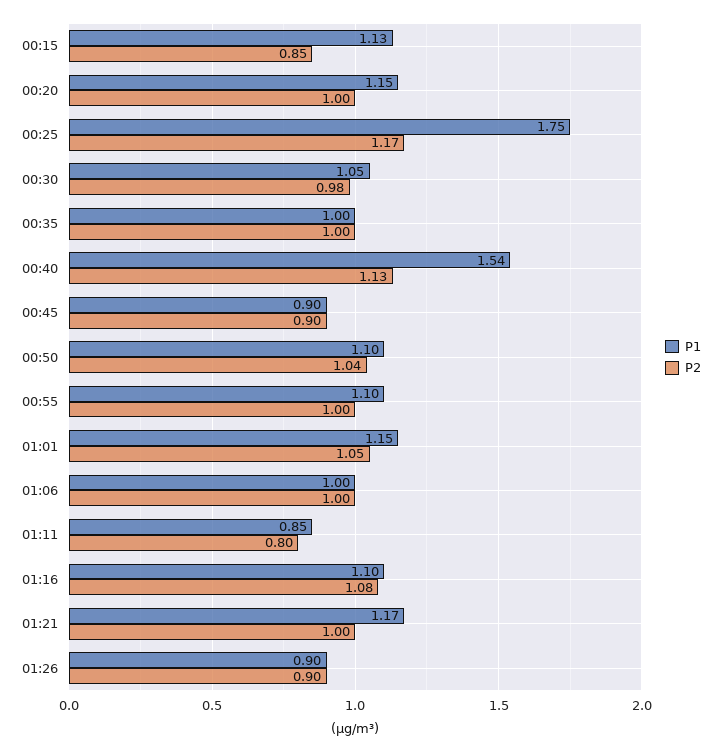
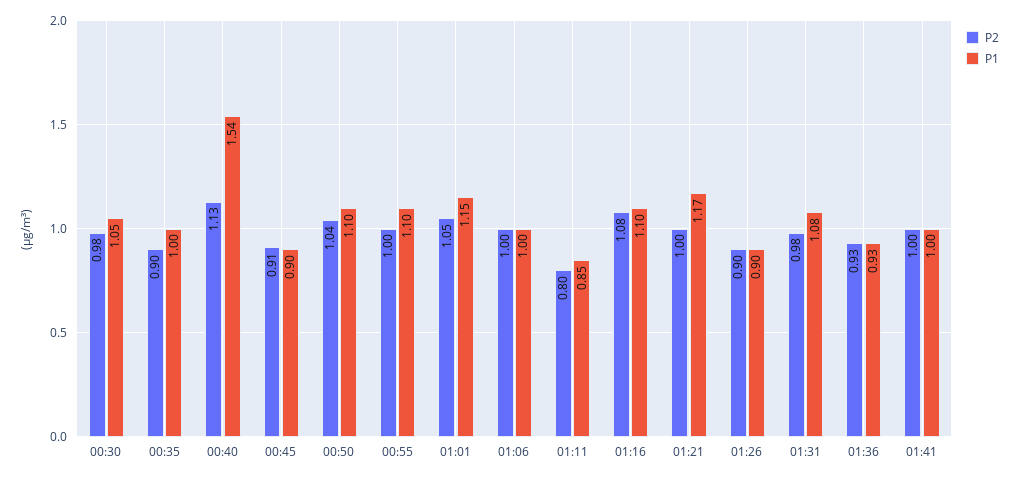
P1, 00:15: 1.13 -> none
P2, 00:15: 0.85 -> none
P1, 00:20: 1.15 -> none
P2, 00:20: 1 -> none
P1, 00:25: 1.75 -> none
P2, 00:25: 1.17 -> none
P2, 00:35: 1 -> 0.9
P2, 00:45: 0.9 -> 0.91
P2, 01:31: none -> 0.98
P1, 01:31: none -> 1.08
P2, 01:36: none -> 0.93
P1, 01:36: none -> 0.93
P2, 01:41: none -> 1
P1, 01:41: none -> 1

